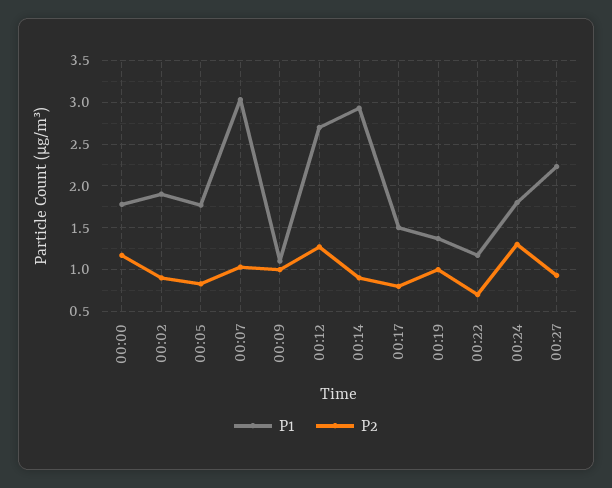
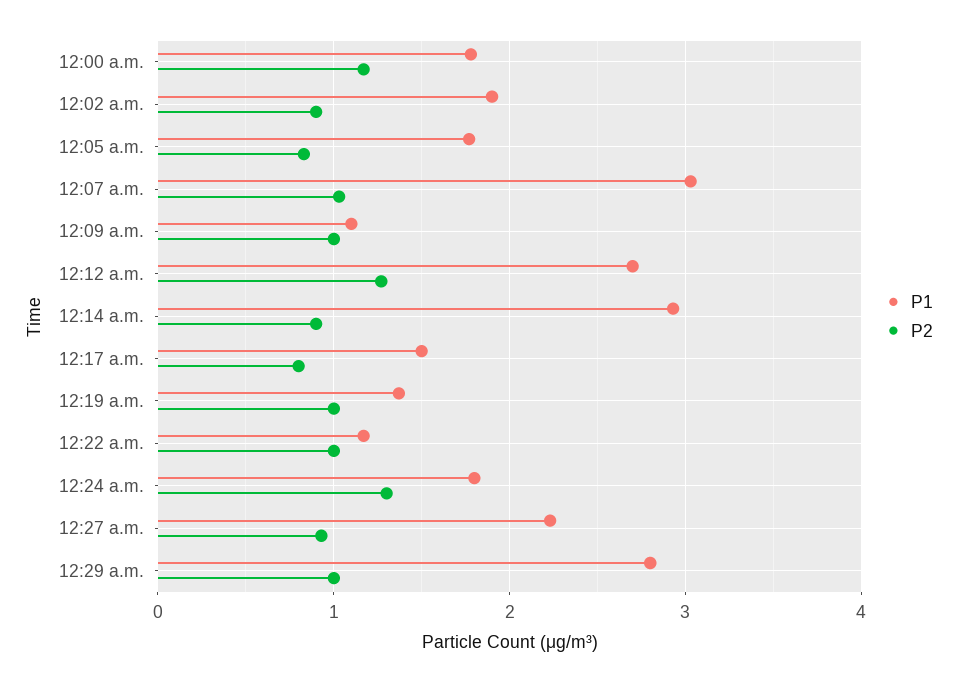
P2, 00:22: 0.7 -> 1
P1, 12:29 a.m.: none -> 2.8
P2, 12:29 a.m.: none -> 1

